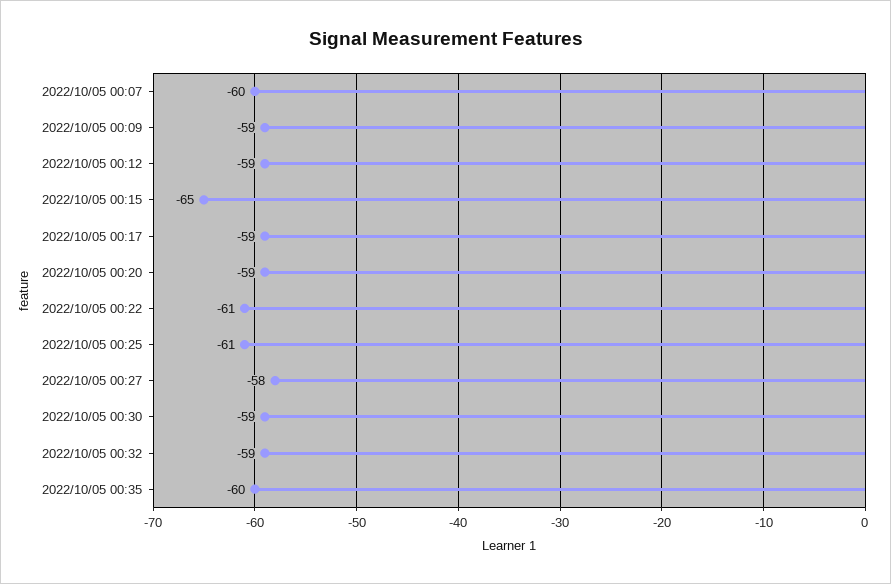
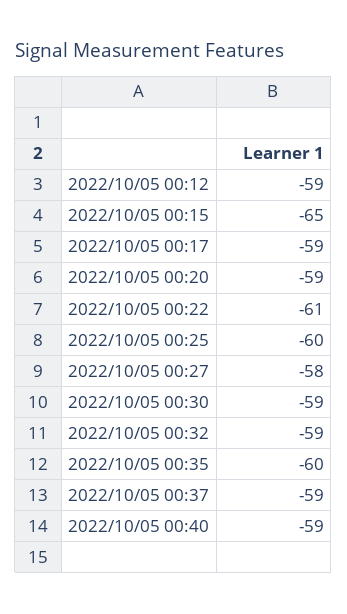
2022/10/05 00:07: -60 -> none
2022/10/05 00:09: -59 -> none
2022/10/05 00:25: -61 -> -60
2022/10/05 00:37: none -> -59
2022/10/05 00:40: none -> -59

